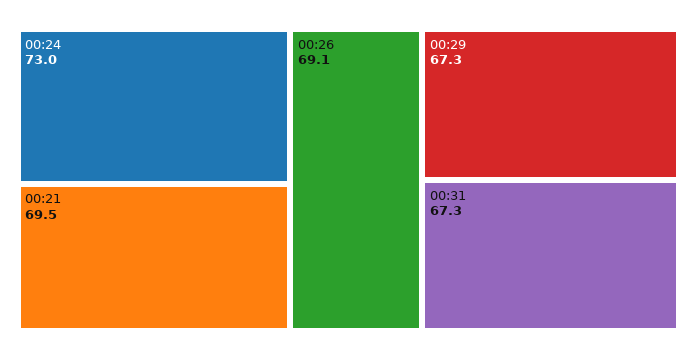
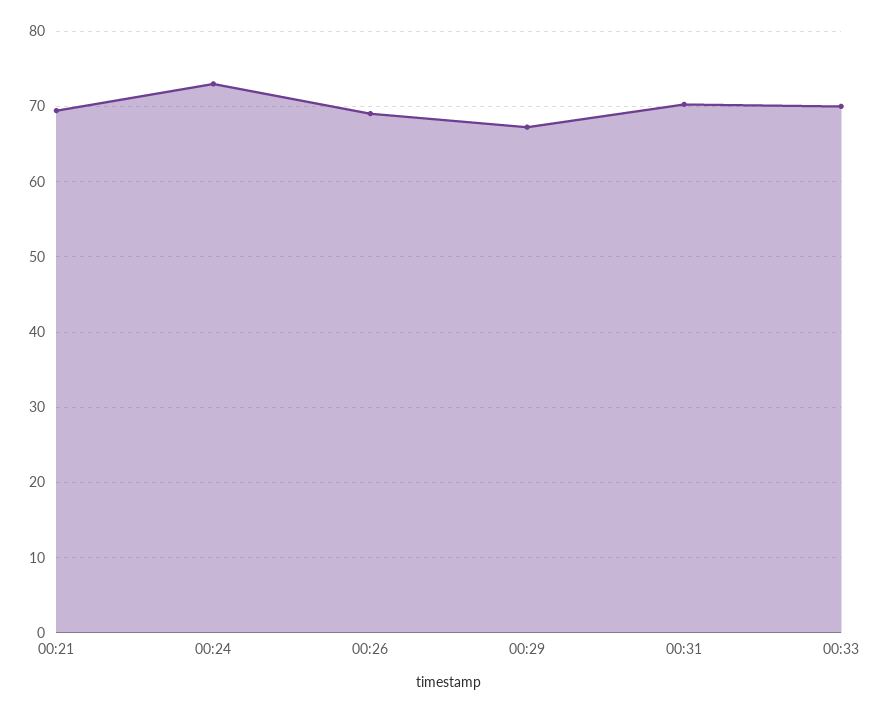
00:31: 67.3 -> 70
00:33: none -> 70

